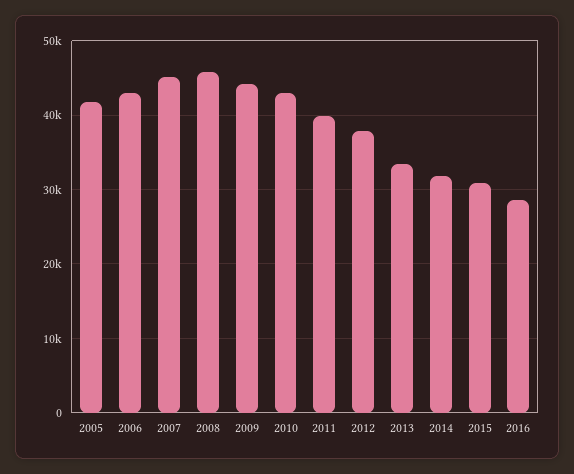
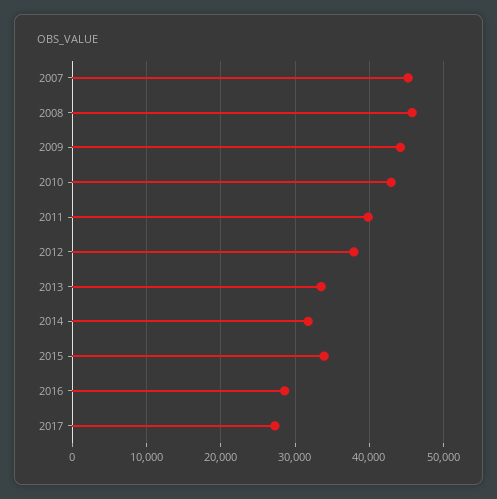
2005: 42000 -> none
2006: 43000 -> none
2015: 31000 -> 34000
2017: none -> 27000

